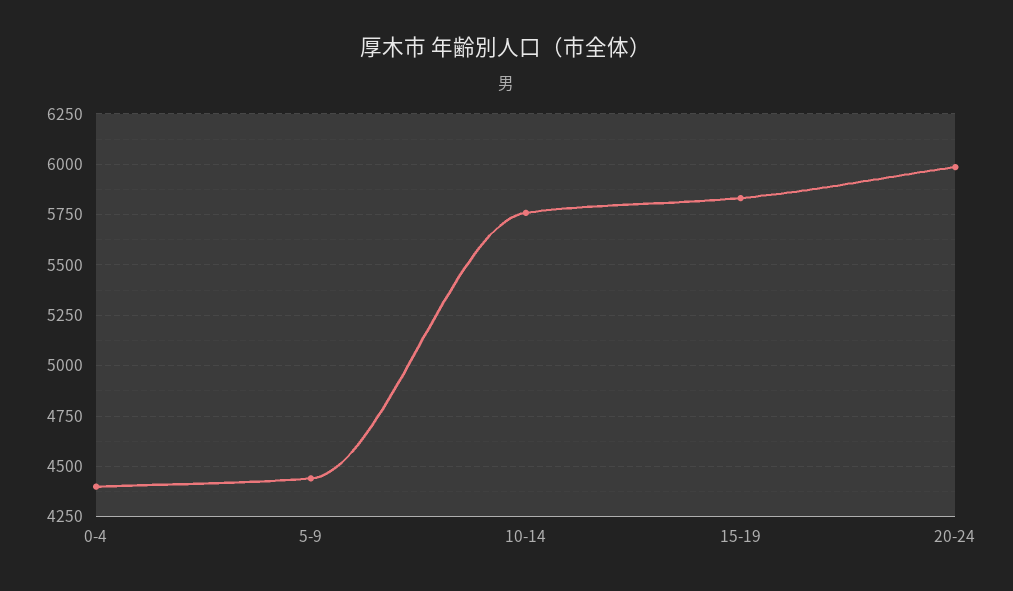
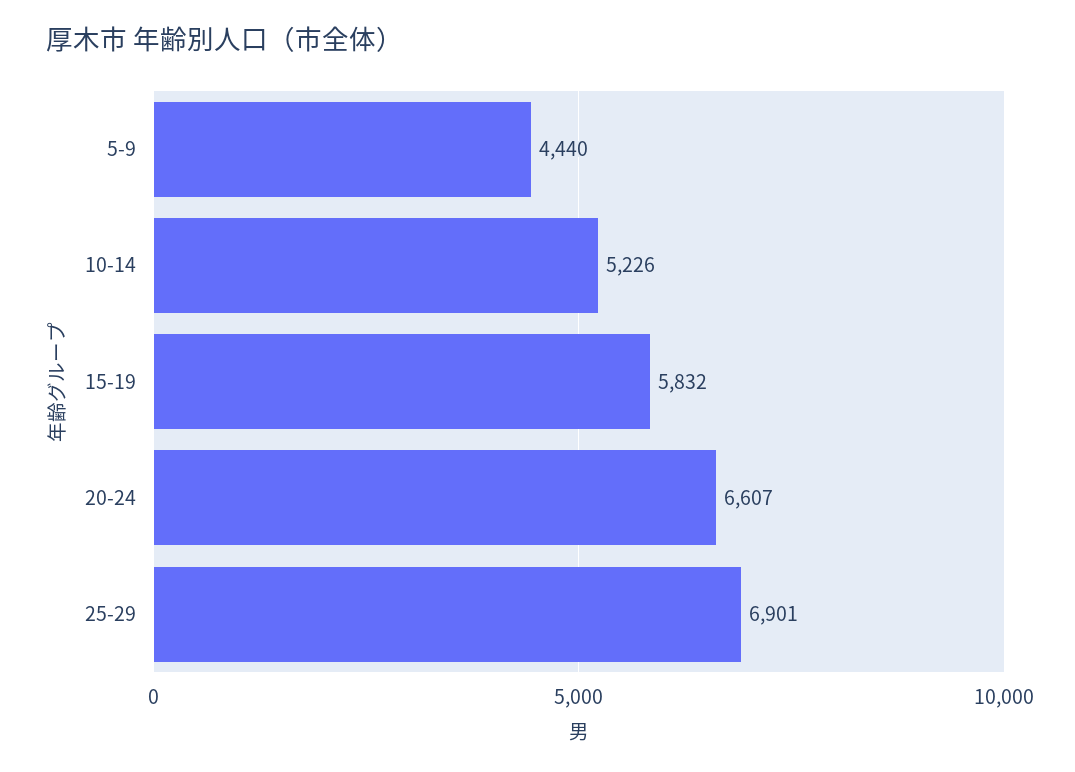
0-4: 4400 -> none
10-14: 5750 -> 5226
20-24: 6000 -> 6607
25-29: none -> 6901

